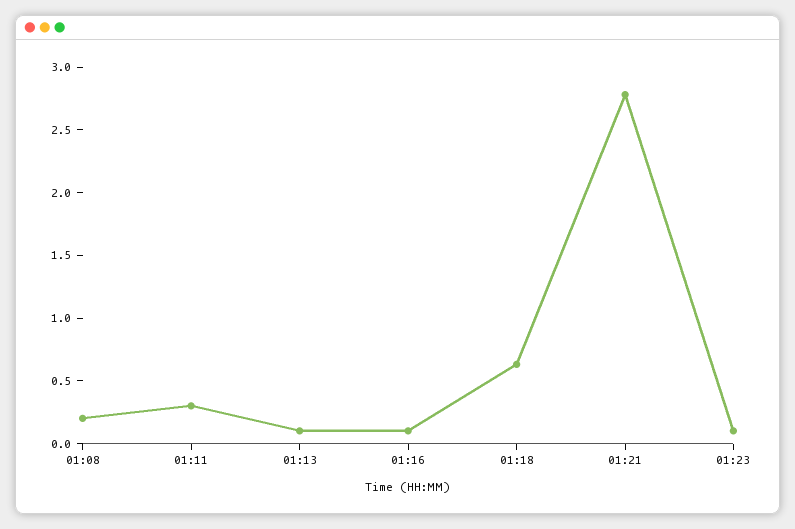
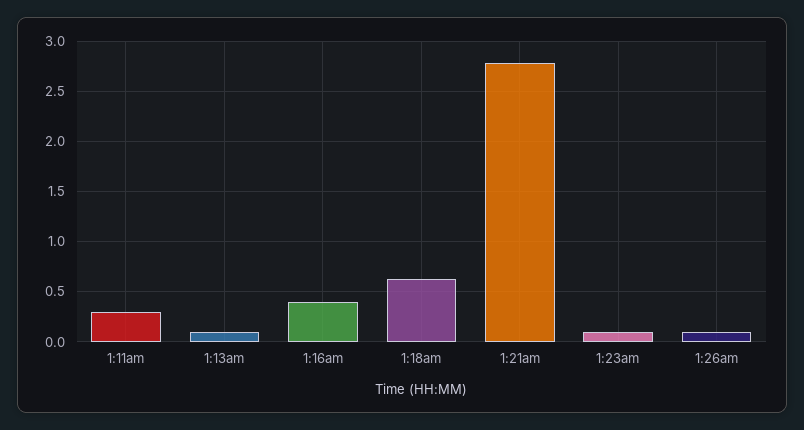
01:08: 0.2 -> none
01:16: 0.1 -> 0.4
1:26am: none -> 0.1

